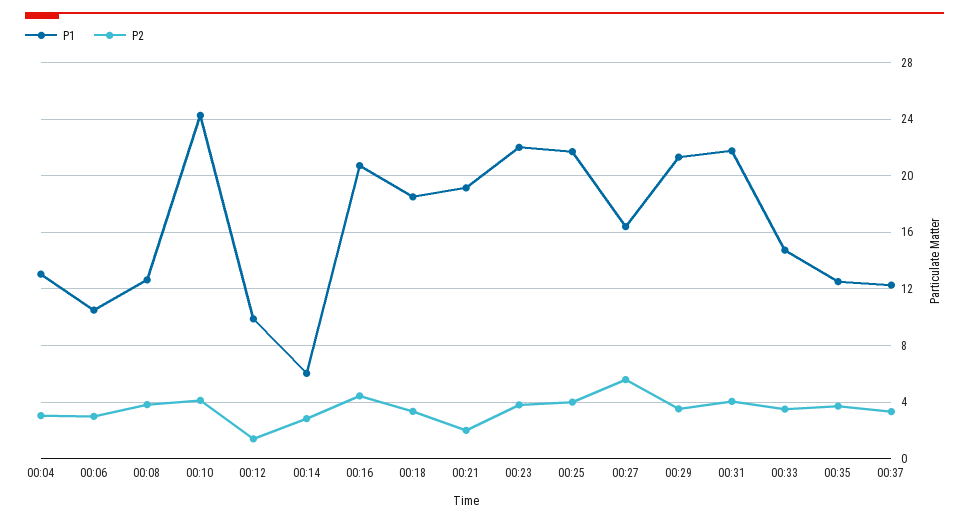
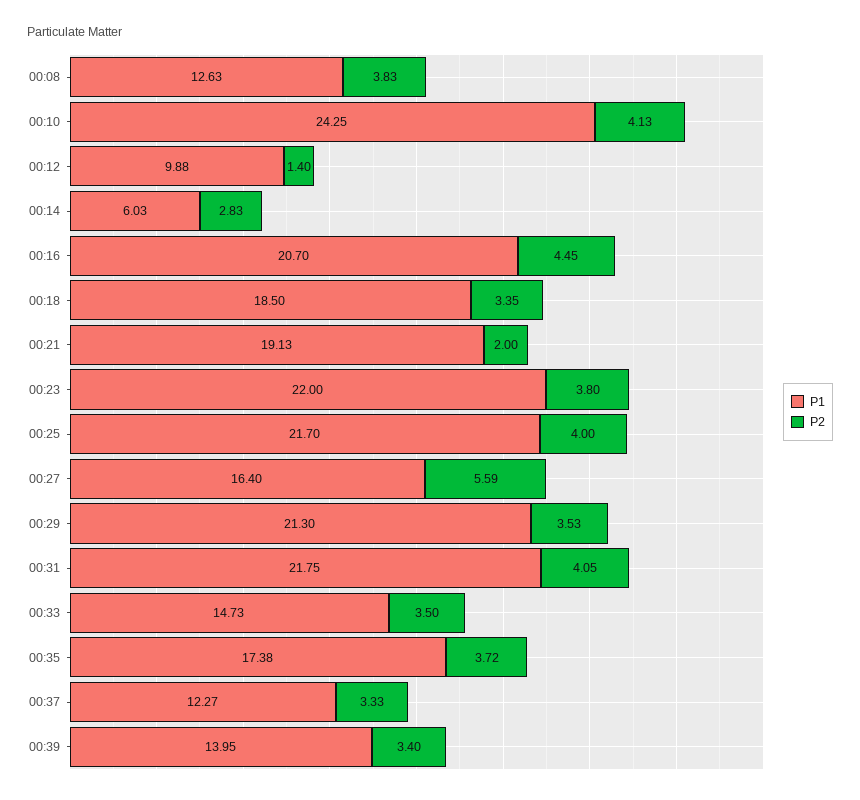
P1, 00:04: 13 -> none
P2, 00:04: 3 -> none
P1, 00:06: 10.5 -> none
P2, 00:06: 3 -> none
P1, 00:35: 12.5 -> 17.38
P1, 00:39: none -> 13.95
P2, 00:39: none -> 3.4

